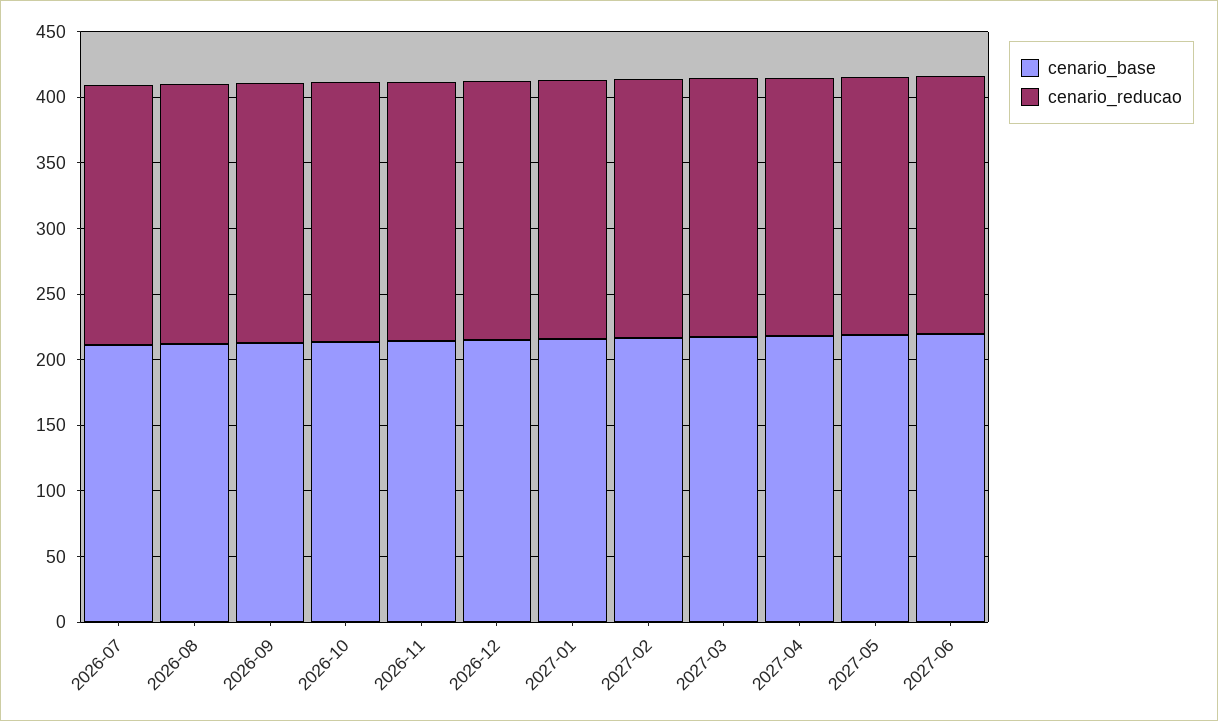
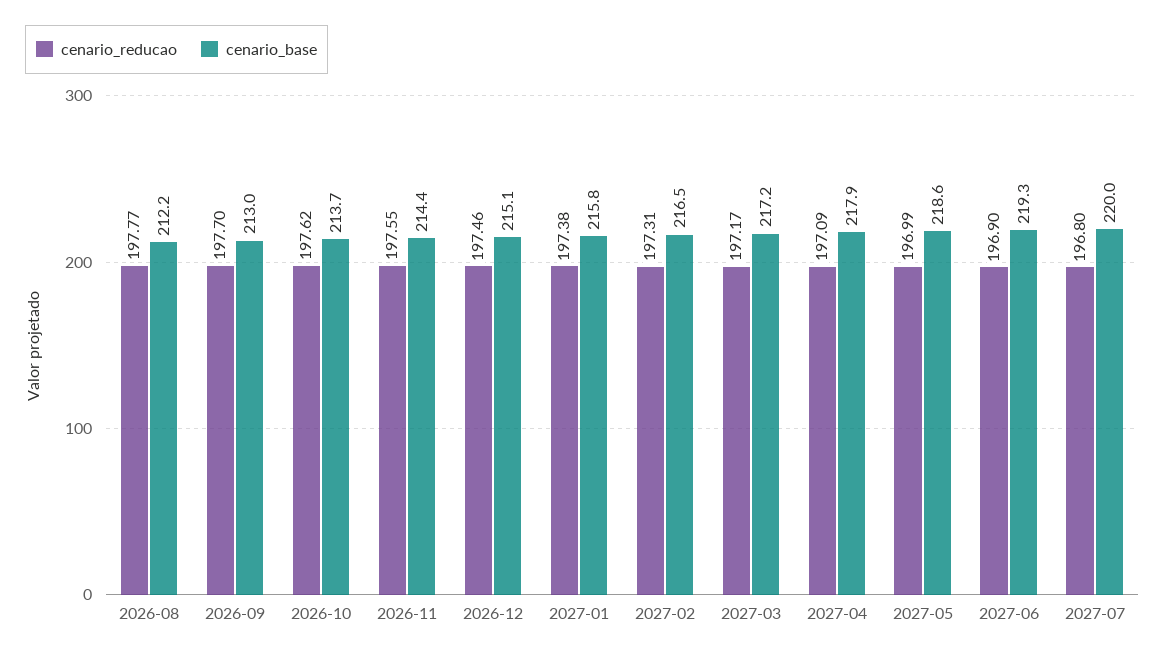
cenario_base, 2026-07: 210 -> none
cenario_reducao, 2026-07: 200 -> none
cenario_reducao, 2027-07: none -> 196.8
cenario_base, 2027-07: none -> 220

